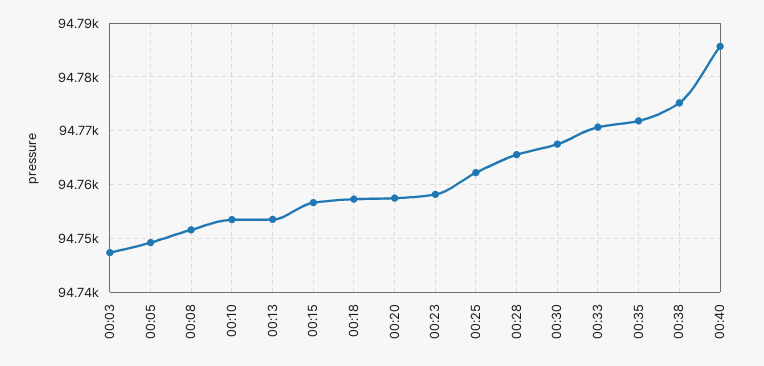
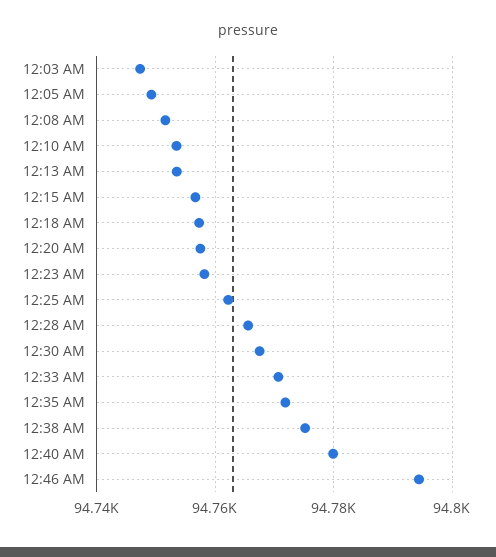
00:40: 94786 -> 94780
12:46 AM: none -> 94794

